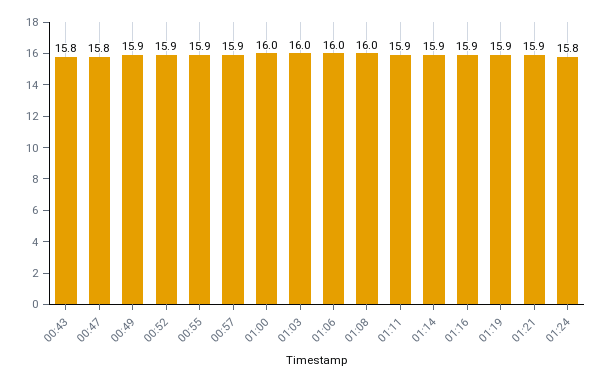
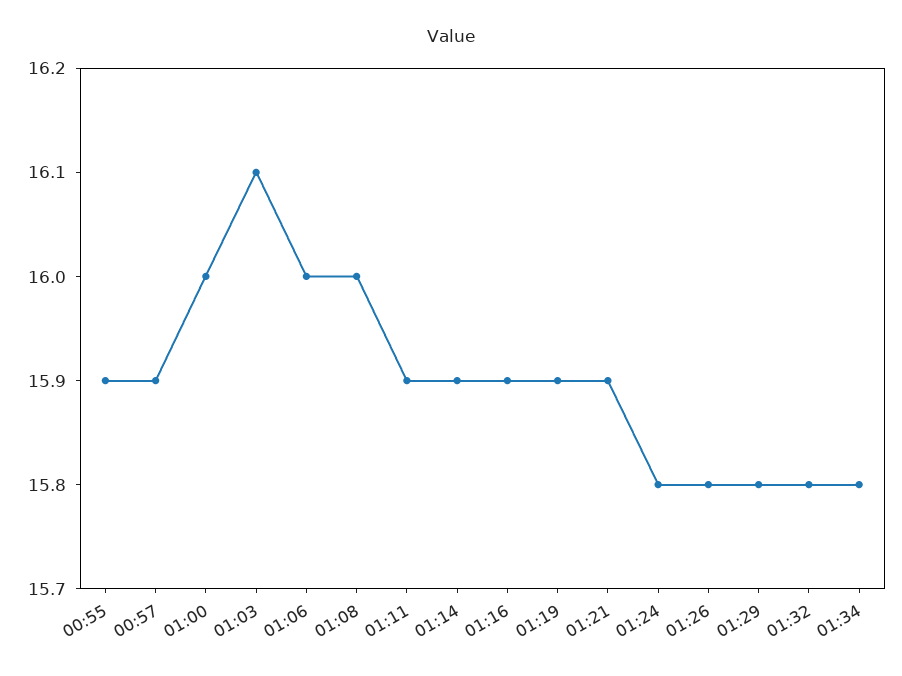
00:43: 15.8 -> none
00:47: 15.8 -> none
00:49: 15.9 -> none
00:52: 15.9 -> none
01:03: 16 -> 16.1
01:26: none -> 15.8
01:29: none -> 15.8
01:32: none -> 15.8
01:34: none -> 15.8

